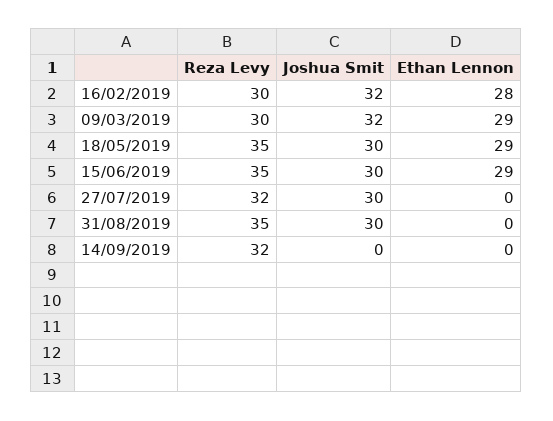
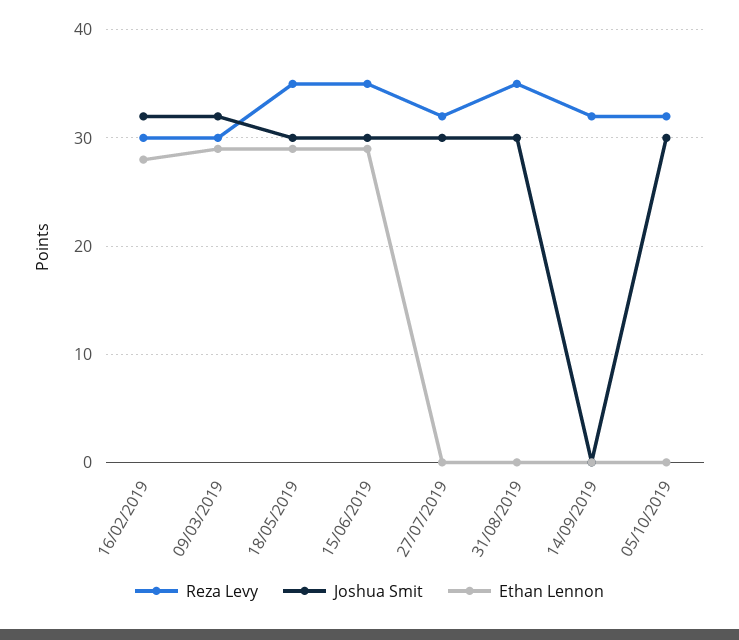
Reza Levy, 05/10/2019: none -> 32
Joshua Smit, 05/10/2019: none -> 30
Ethan Lennon, 05/10/2019: none -> 0

